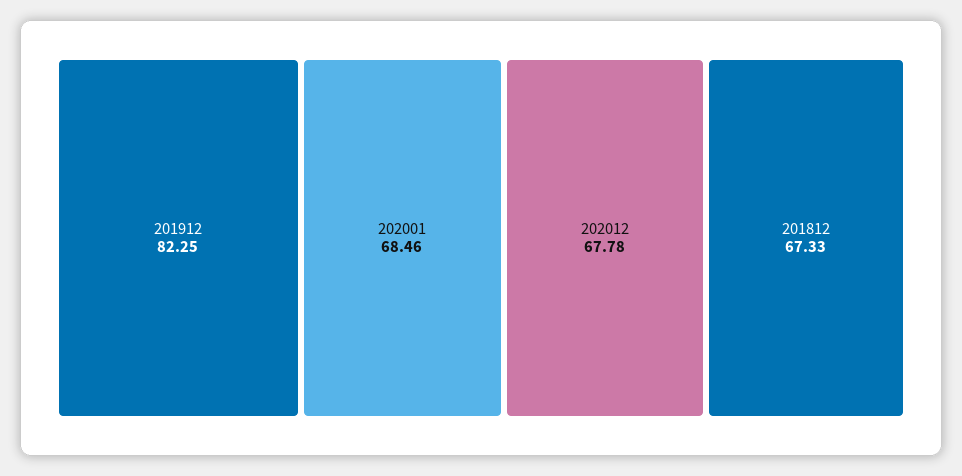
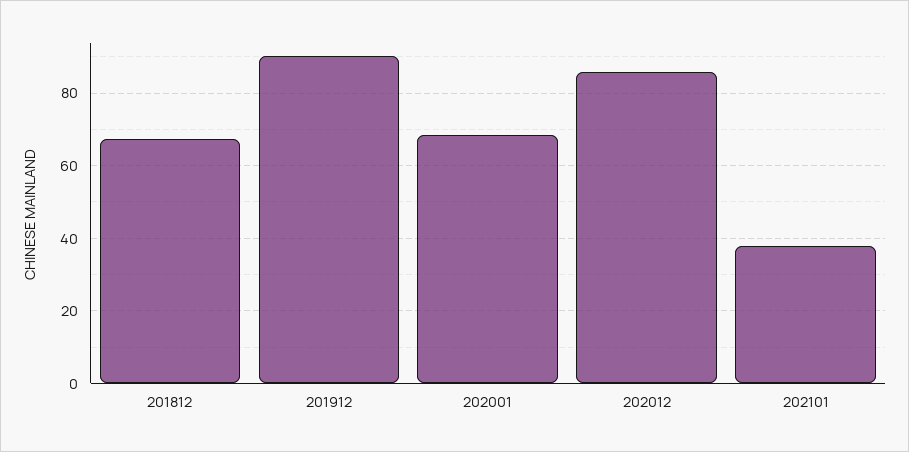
201912: 82.25 -> 90
202012: 67.78 -> 86
202101: none -> 38

